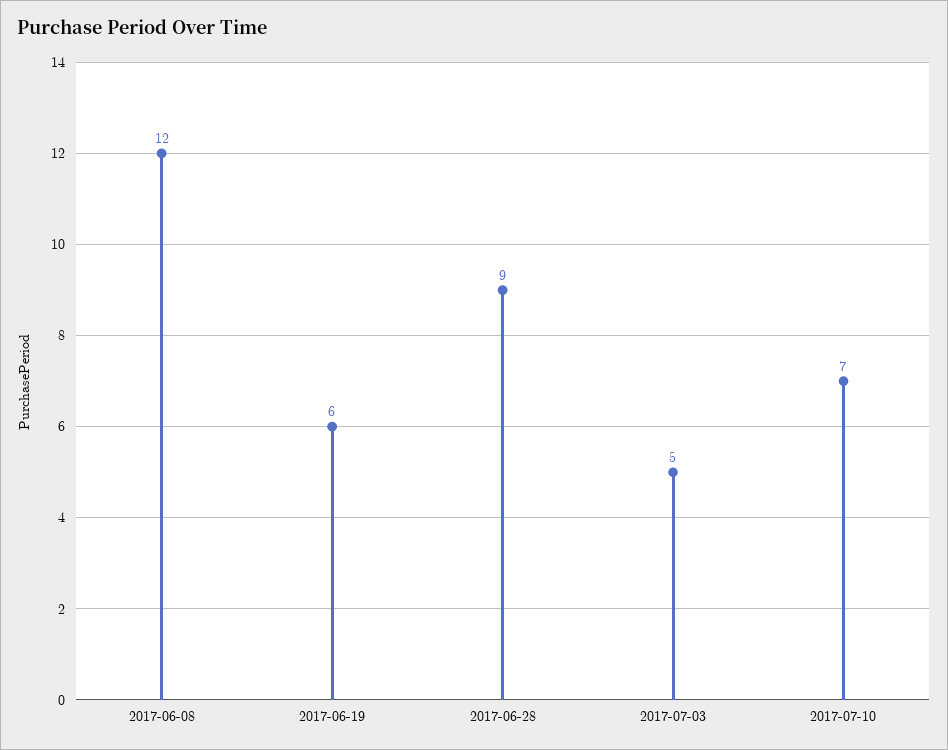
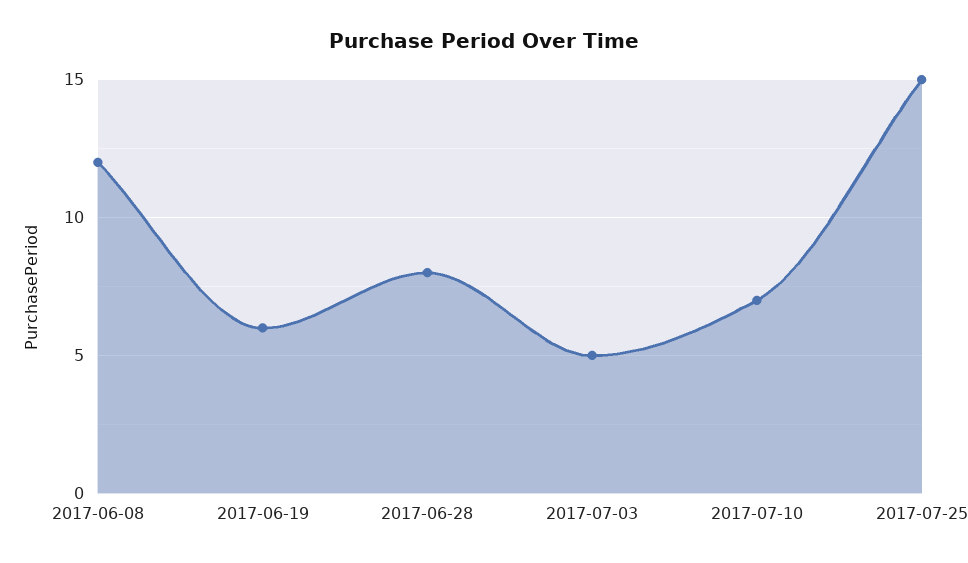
2017-06-28: 9 -> 8
2017-07-25: none -> 15

